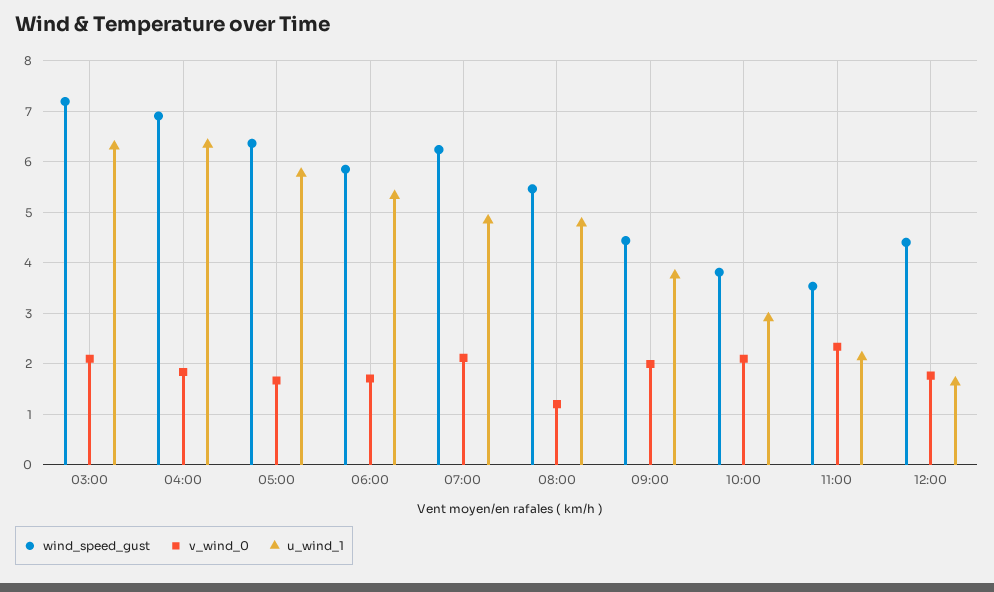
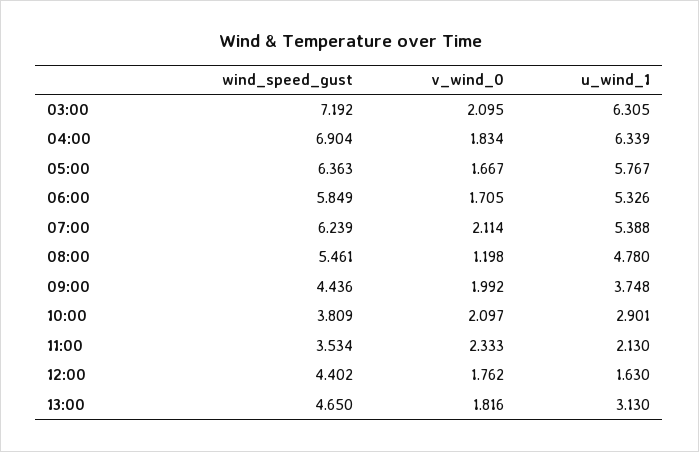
u_wind_1, 07:00: 4.8 -> 5.388
wind_speed_gust, 13:00: none -> 4.65
v_wind_0, 13:00: none -> 1.816
u_wind_1, 13:00: none -> 3.13

